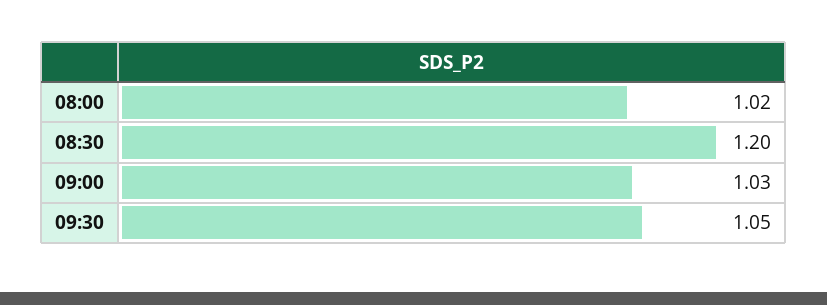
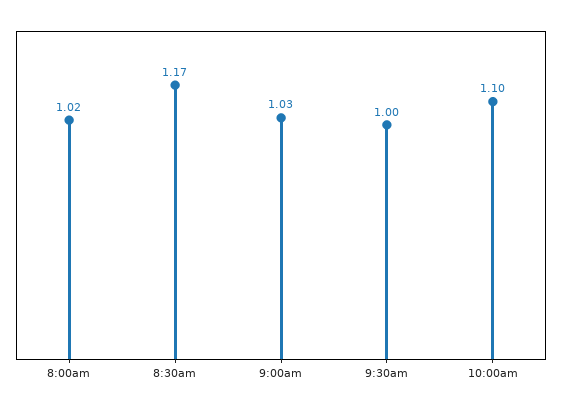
08:30: 1.2 -> 1.17
09:30: 1.05 -> 1
10:00am: none -> 1.1

